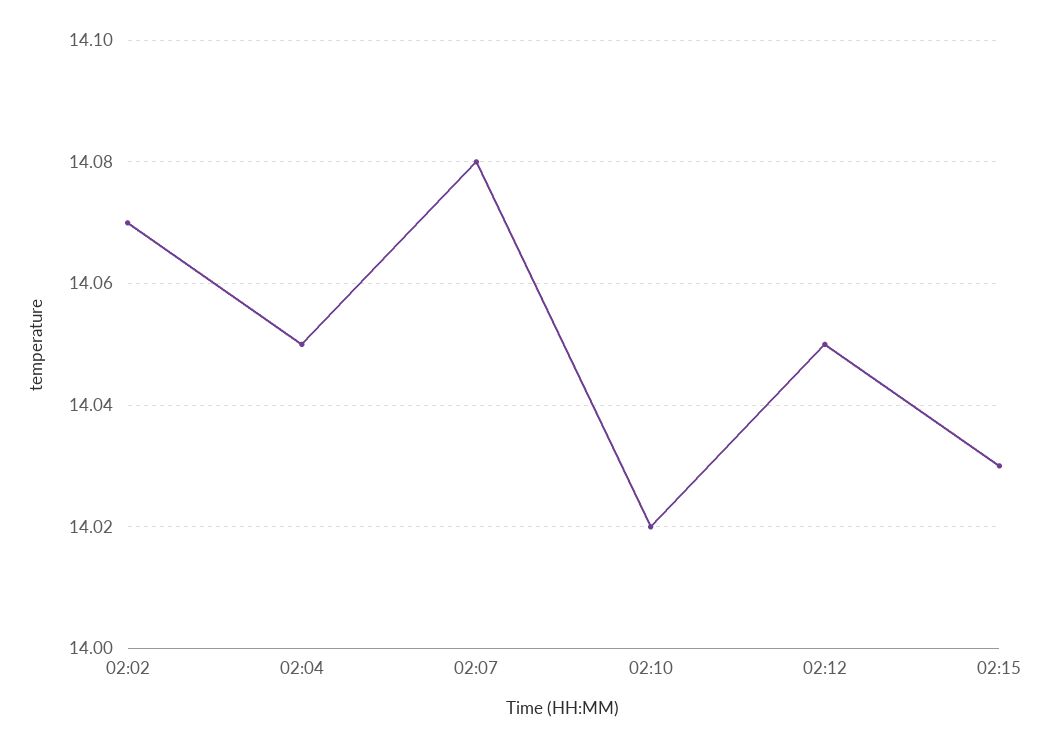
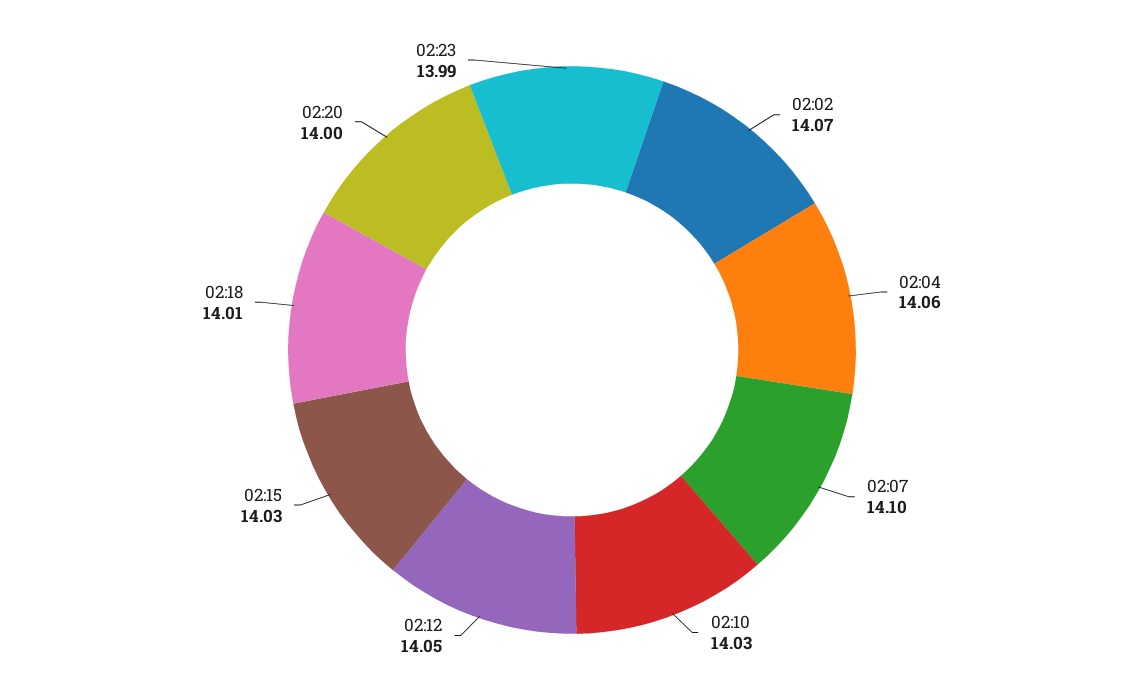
02:04: 14.05 -> 14.06
02:07: 14.08 -> 14.1
02:10: 14.02 -> 14.03
02:18: none -> 14.01
02:20: none -> 14
02:23: none -> 13.99

